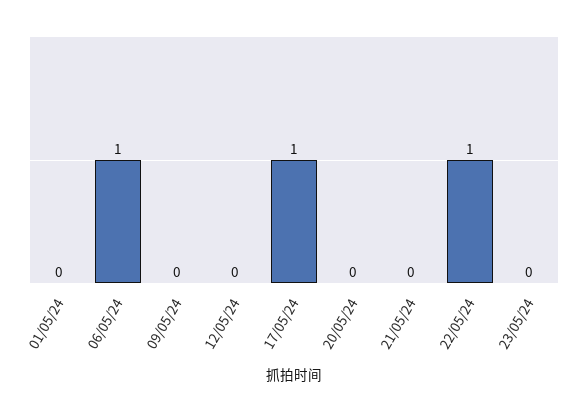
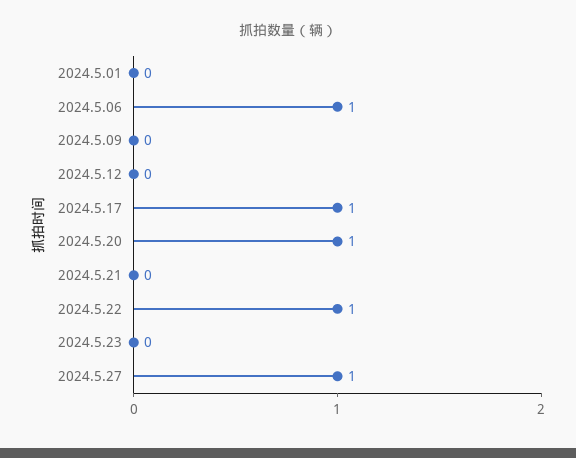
20/05/24: 0 -> 1
2024.5.27: none -> 1

